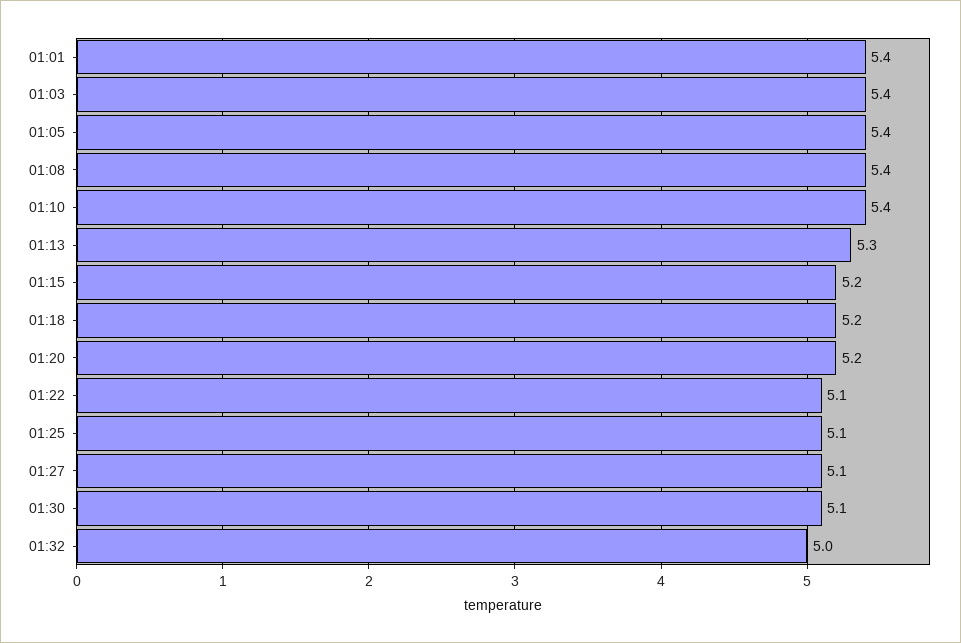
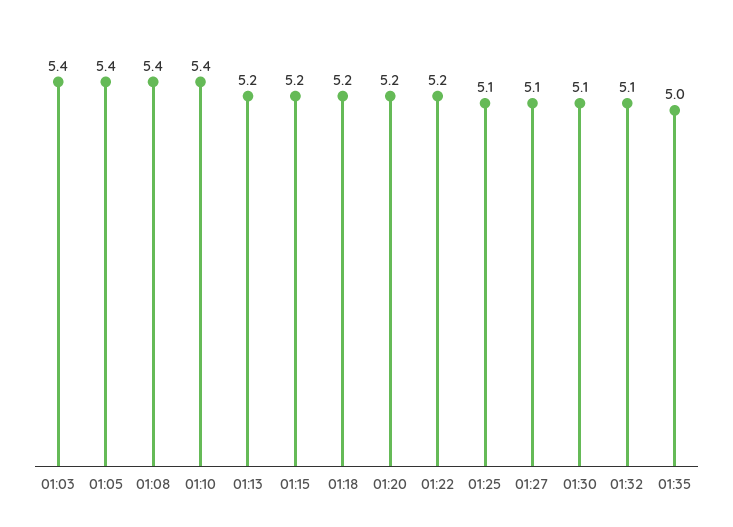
01:01: 5.4 -> none
01:13: 5.3 -> 5.2
01:22: 5.1 -> 5.2
01:32: 5 -> 5.1
01:35: none -> 5

